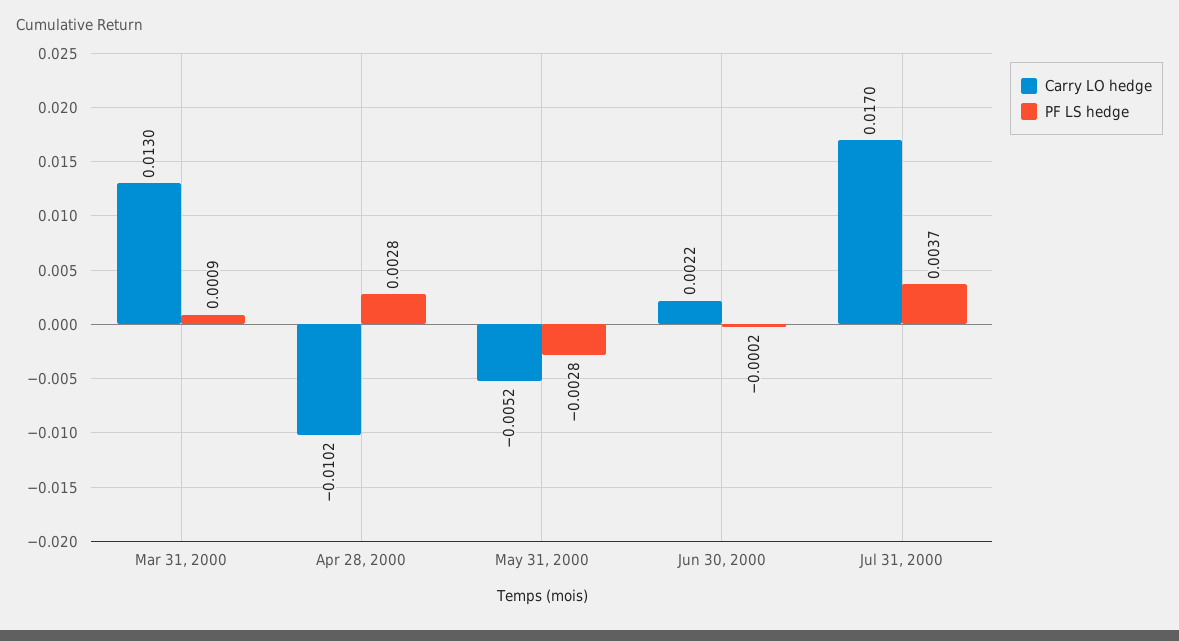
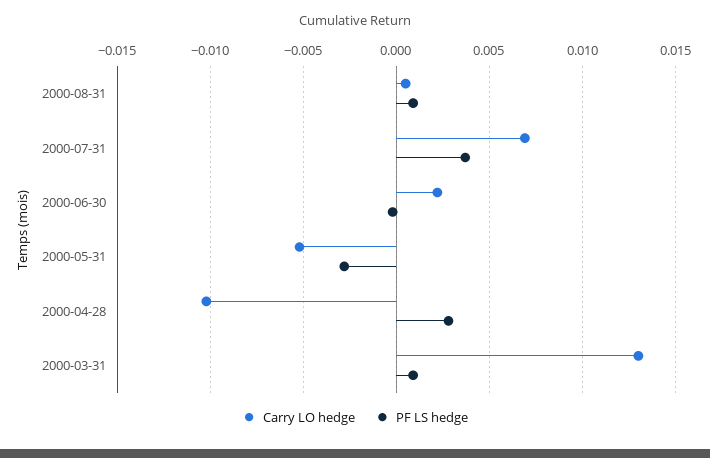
Carry LO hedge, Jul 31, 2000: 0.017 -> 0.007
Carry LO hedge, 2000-08-31: none -> 0.0005
PF LS hedge, 2000-08-31: none -> 0.001

